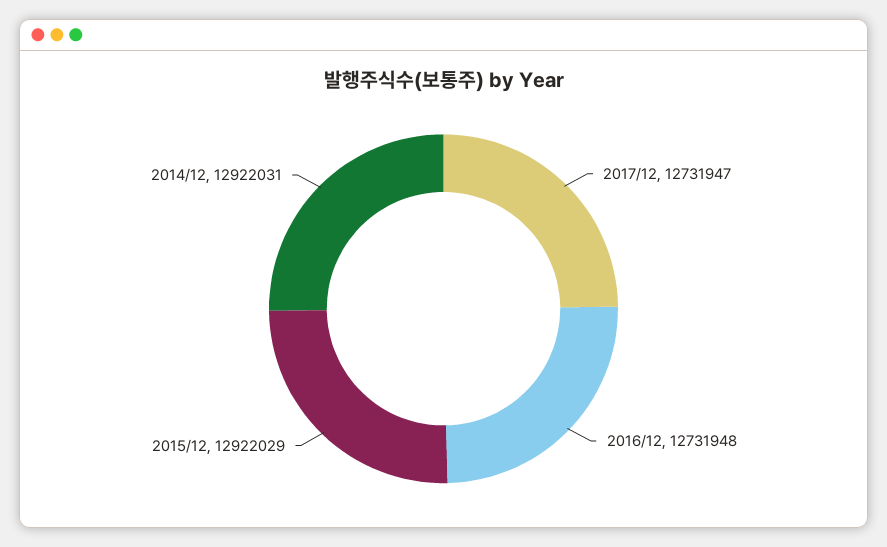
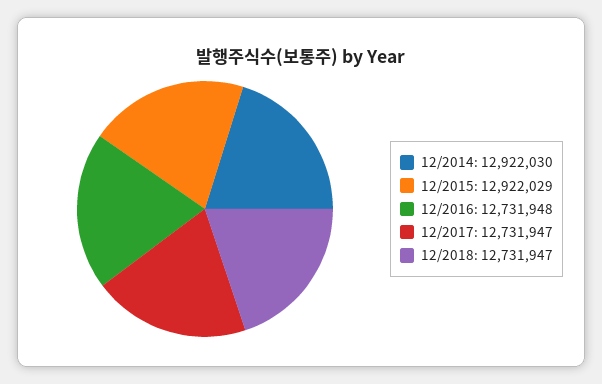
2014/12: 12922031 -> 12922030
12/2018: none -> 12731947

